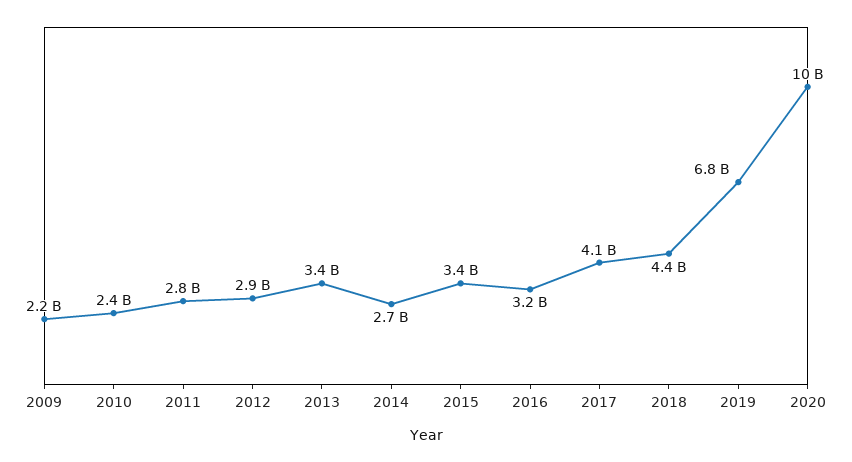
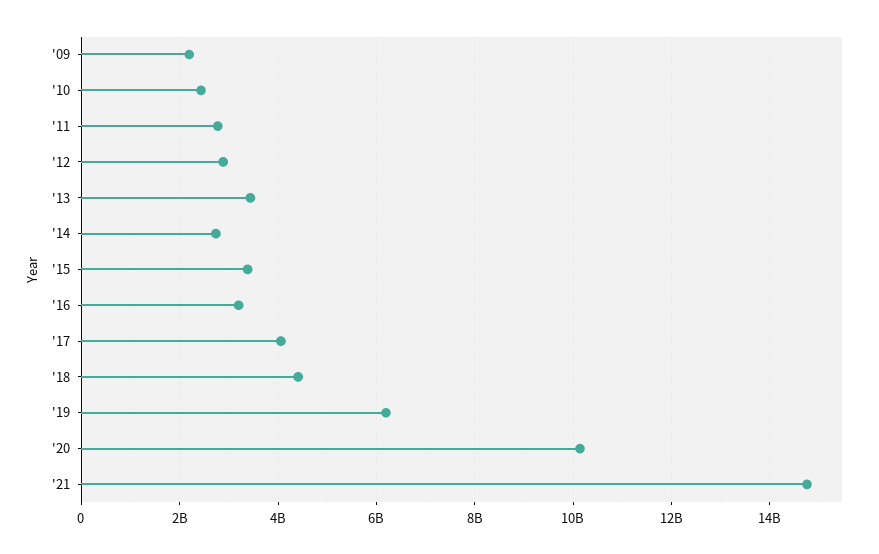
2019: 6800000000 -> 6200000000
'21: none -> 14800000000

